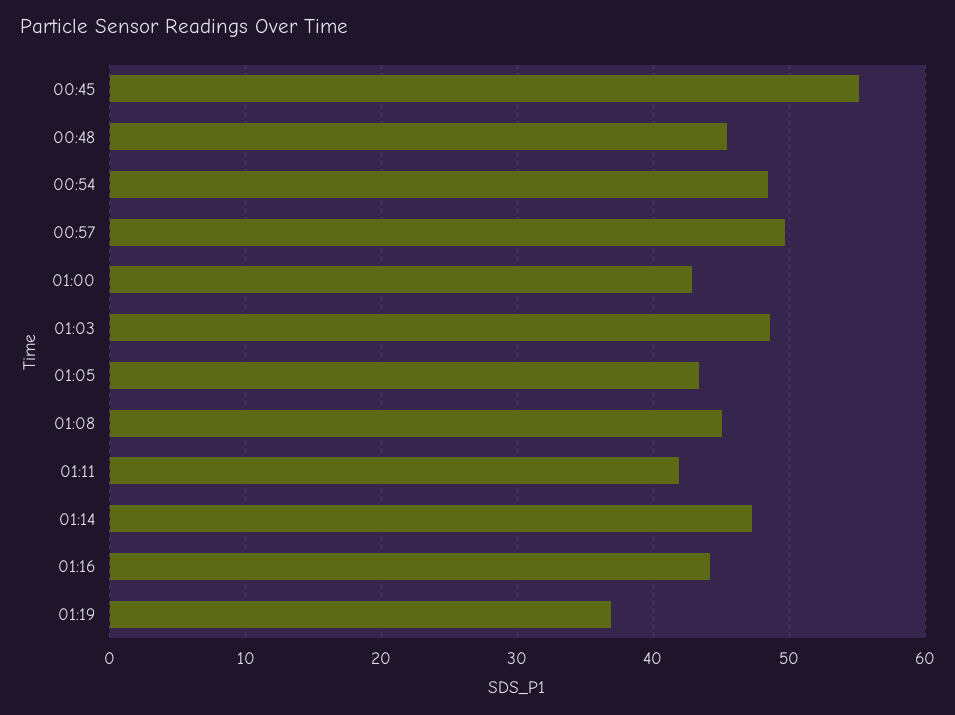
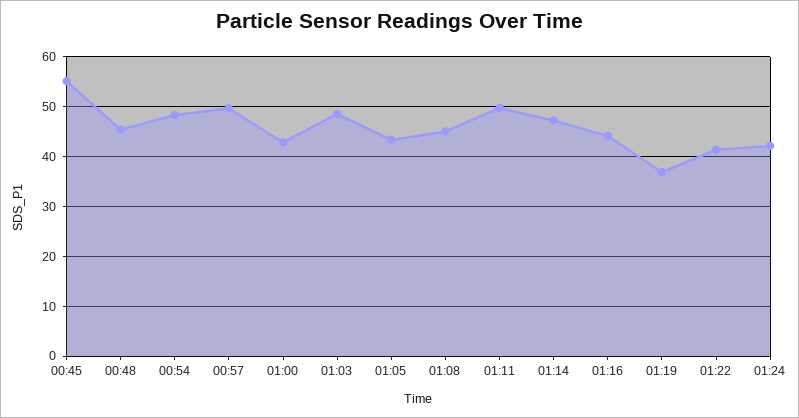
01:11: 42 -> 50
01:22: none -> 42
01:24: none -> 42

